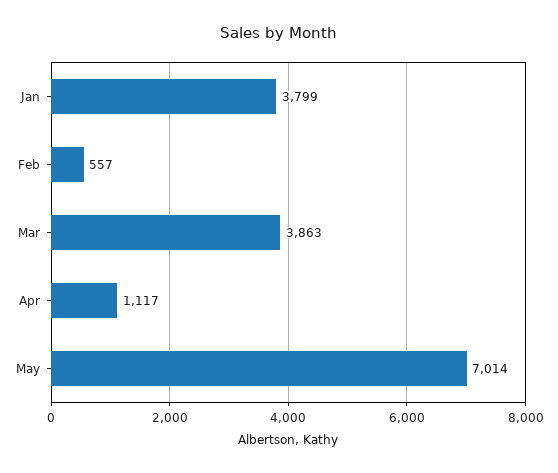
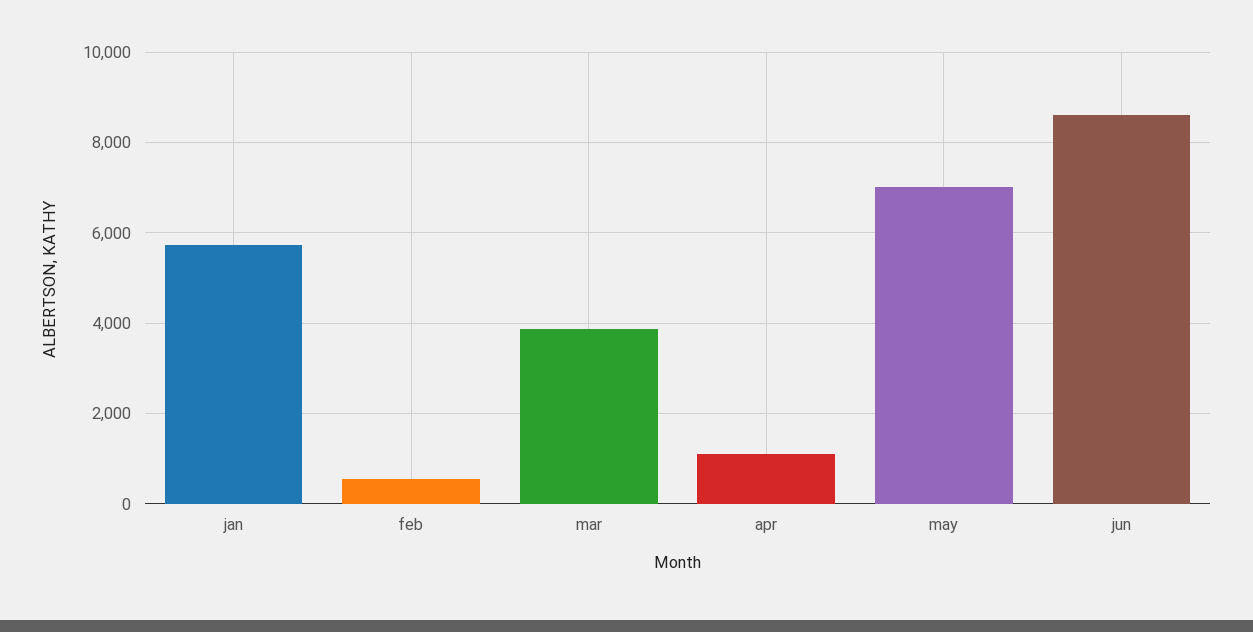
Jan: 3799 -> 5800
jun: none -> 8600

